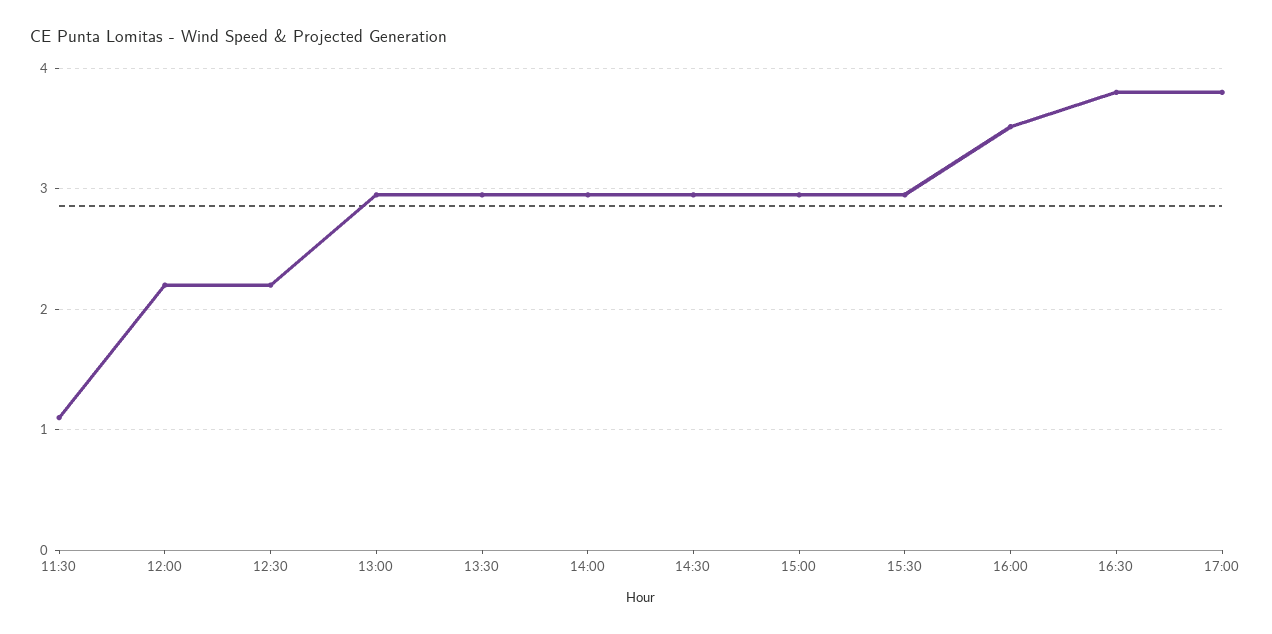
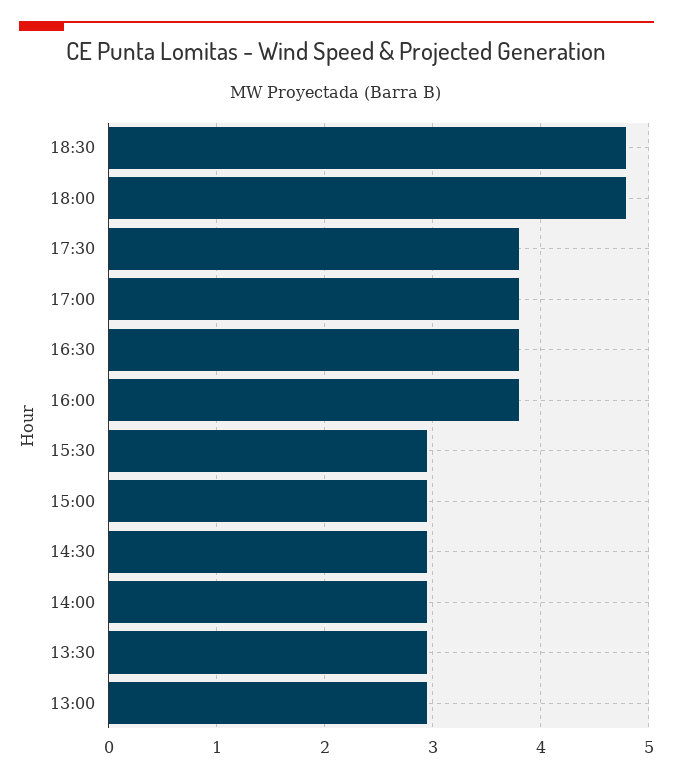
11:30: 1.1 -> none
12:00: 2.2 -> none
12:30: 2.2 -> none
16:00: 3.5 -> 3.8
18:30: none -> 4.8
18:00: none -> 4.8
17:30: none -> 3.8

